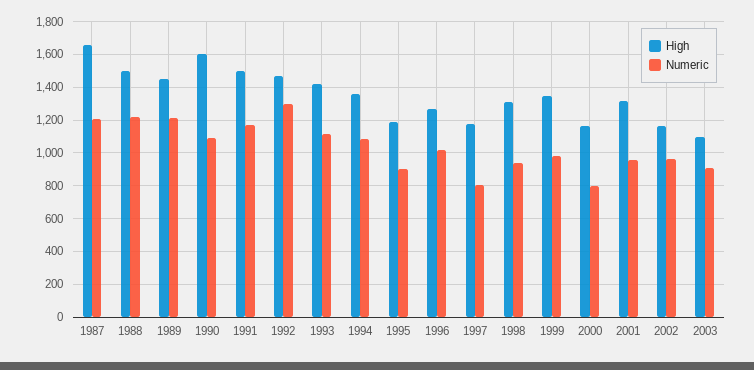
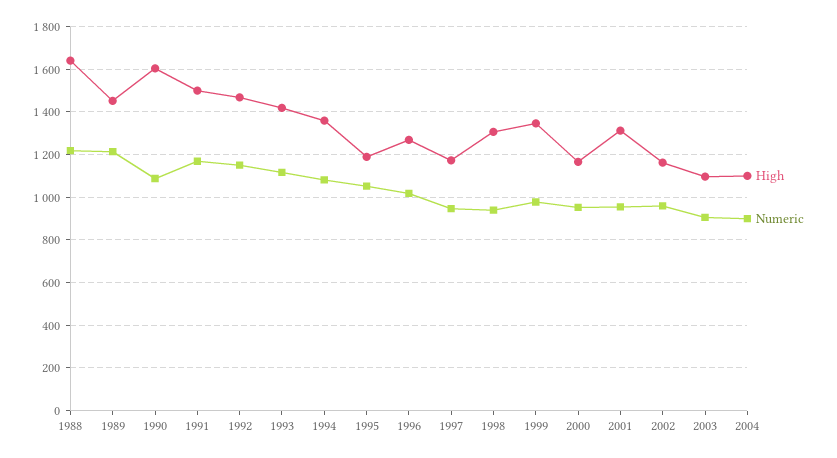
High, 1987: 1650 -> none
Numeric, 1987: 1200 -> none
High, 1988: 1500 -> 1650
Numeric, 1992: 1300 -> 1150
Numeric, 1995: 900 -> 1050
Numeric, 1997: 800 -> 950
Numeric, 2000: 800 -> 950
High, 2004: none -> 1100
Numeric, 2004: none -> 900

